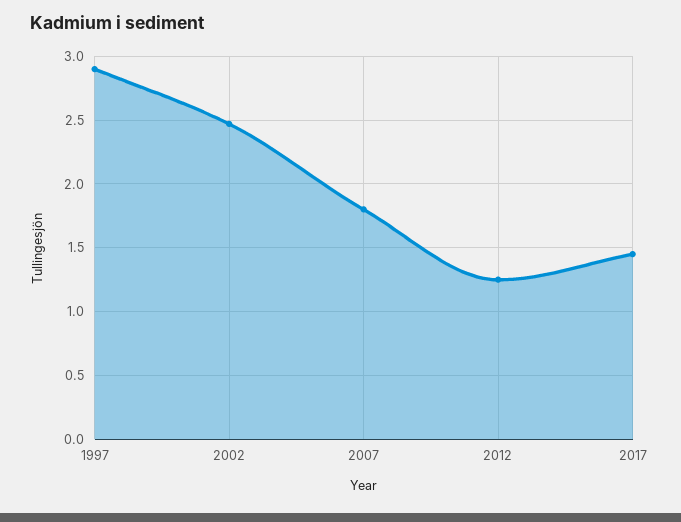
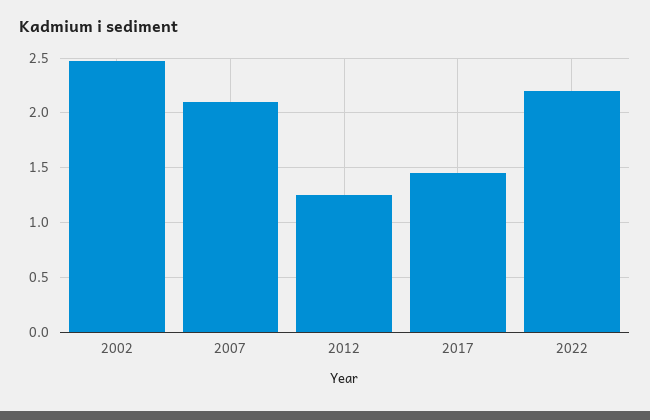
1997: 2.9 -> none
2007: 1.8 -> 2.1
2022: none -> 2.2

